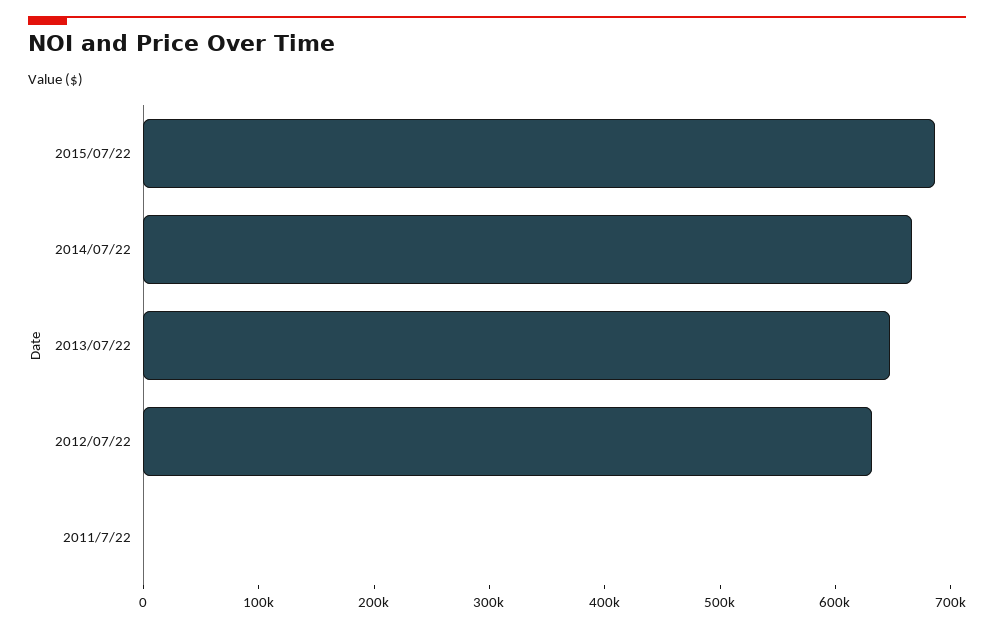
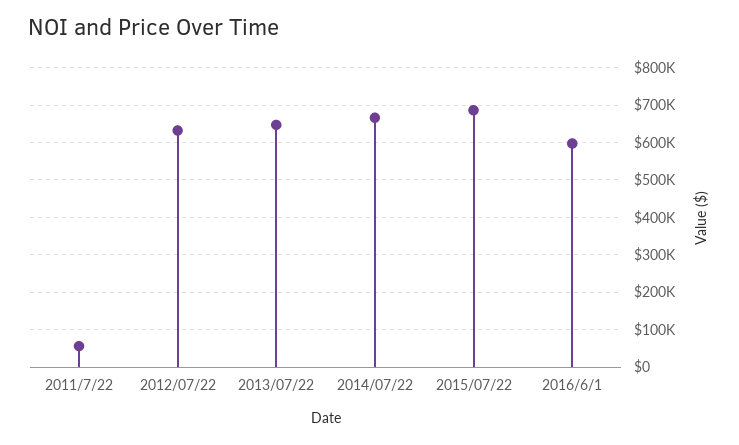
2011/7/22: 0 -> 60000
2016/6/1: none -> 600000

